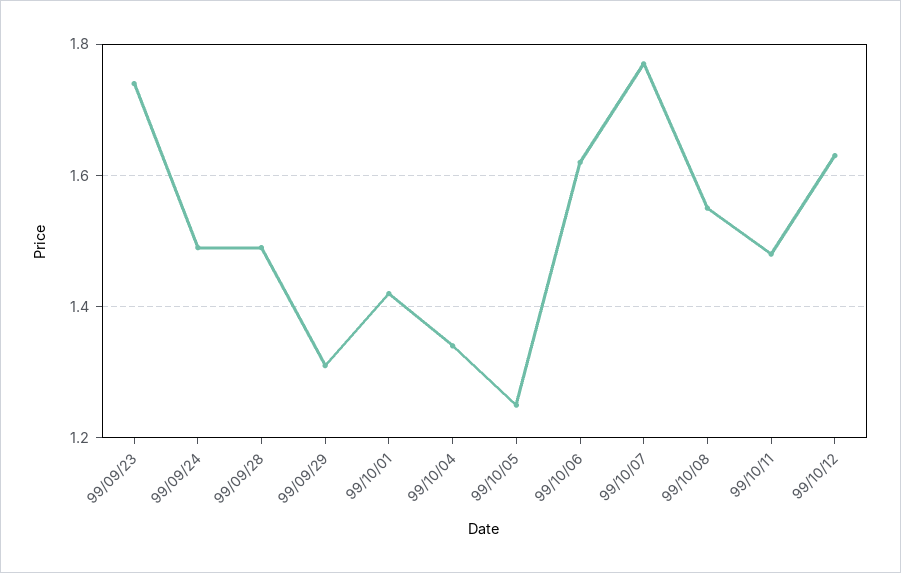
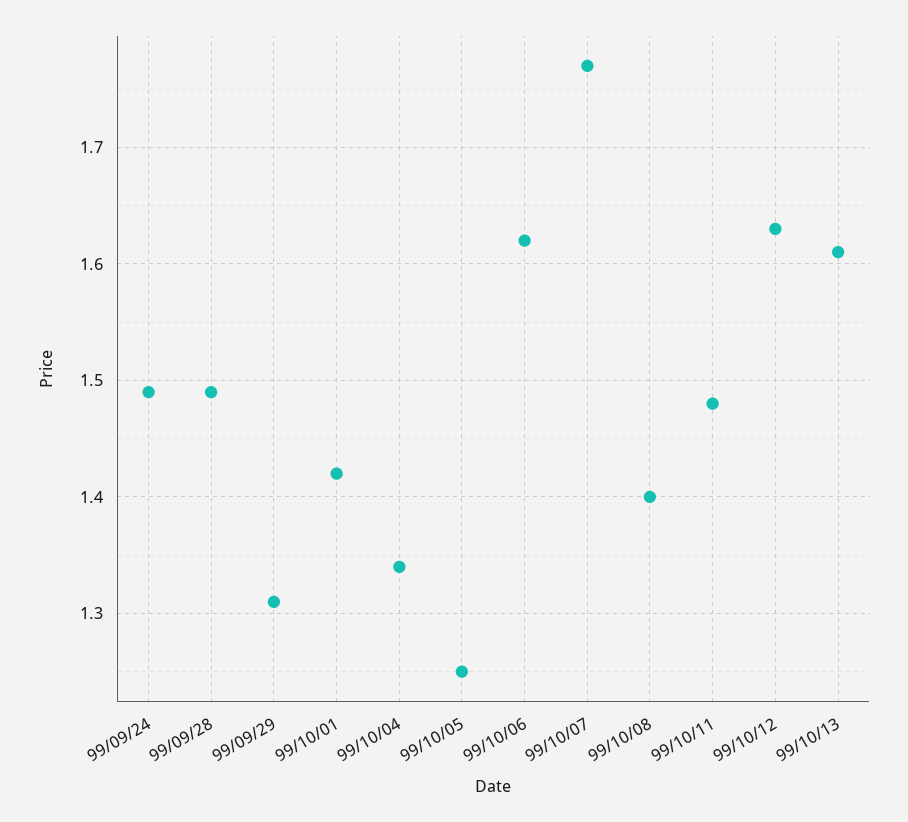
99/09/23: 1.75 -> none
99/10/08: 1.55 -> 1.4
99/10/13: none -> 1.61

